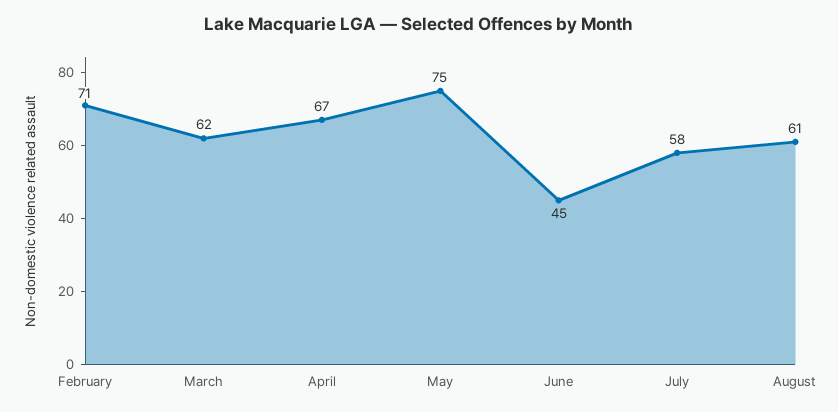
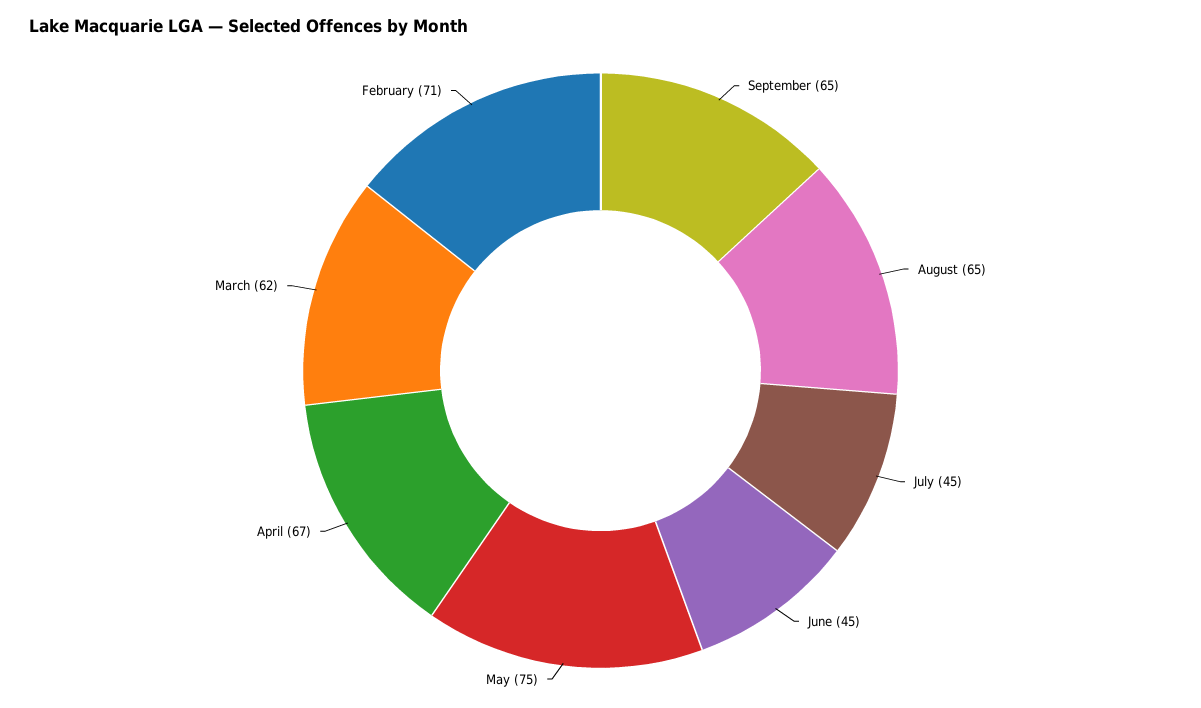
July: 58 -> 45
August: 61 -> 65
September: none -> 65

